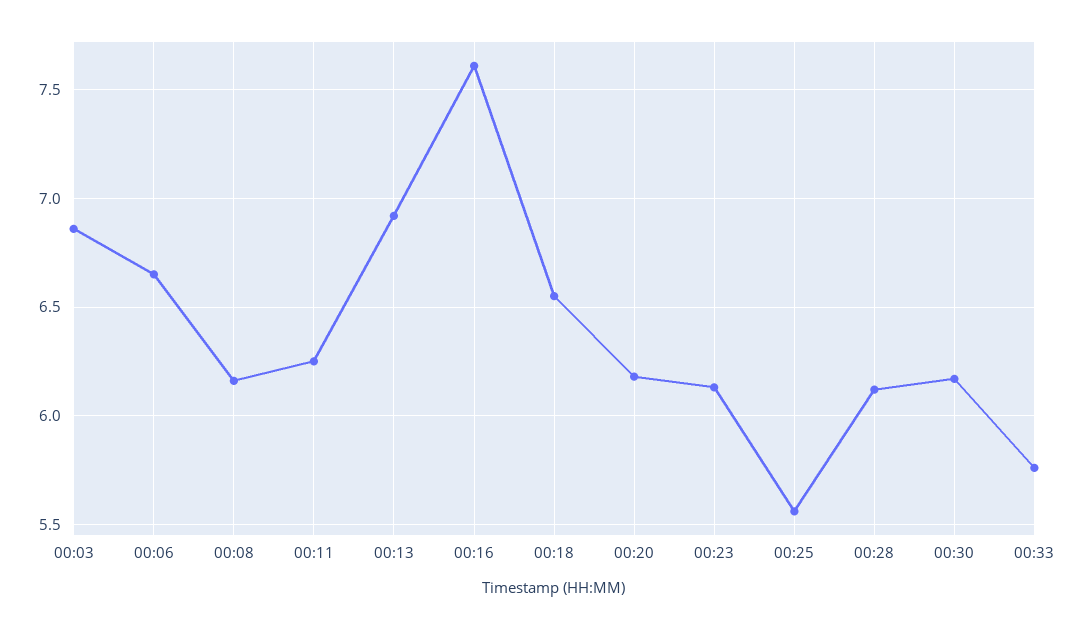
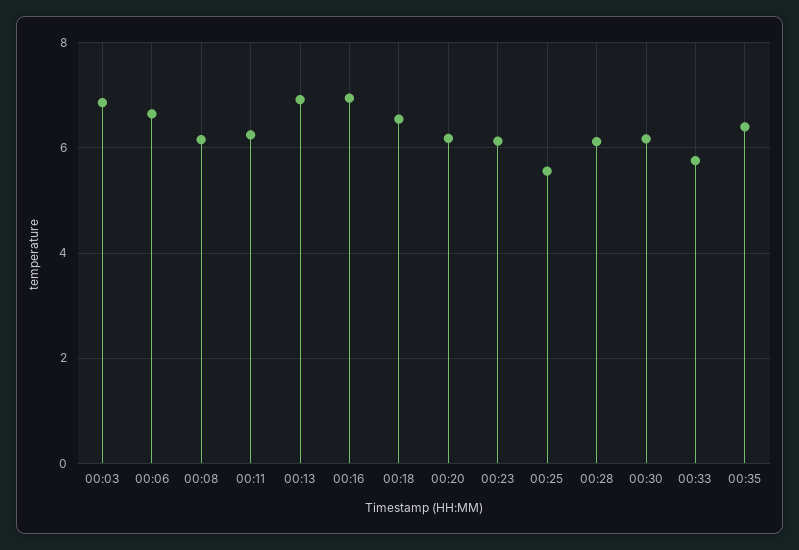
00:16: 7.6 -> 7
00:35: none -> 6.4

